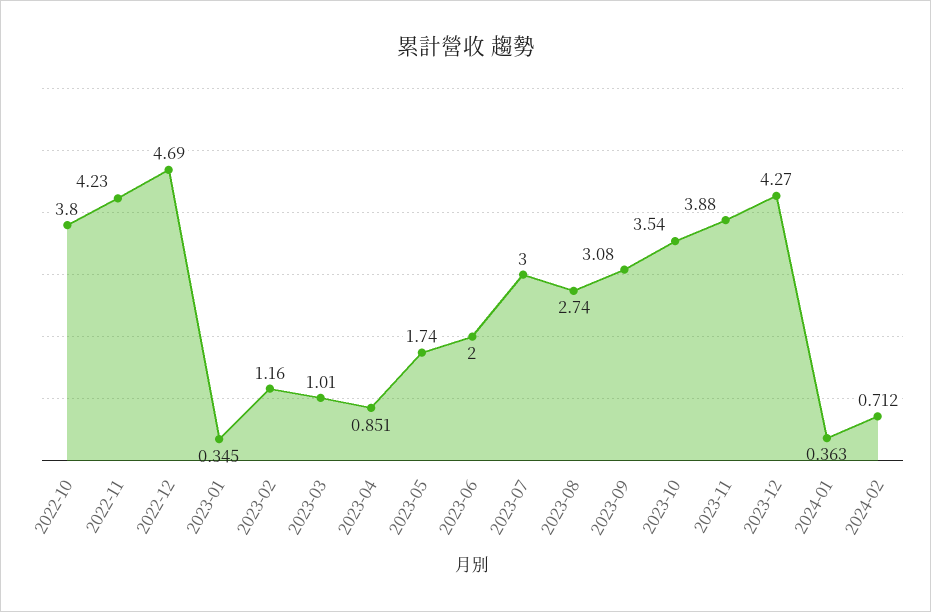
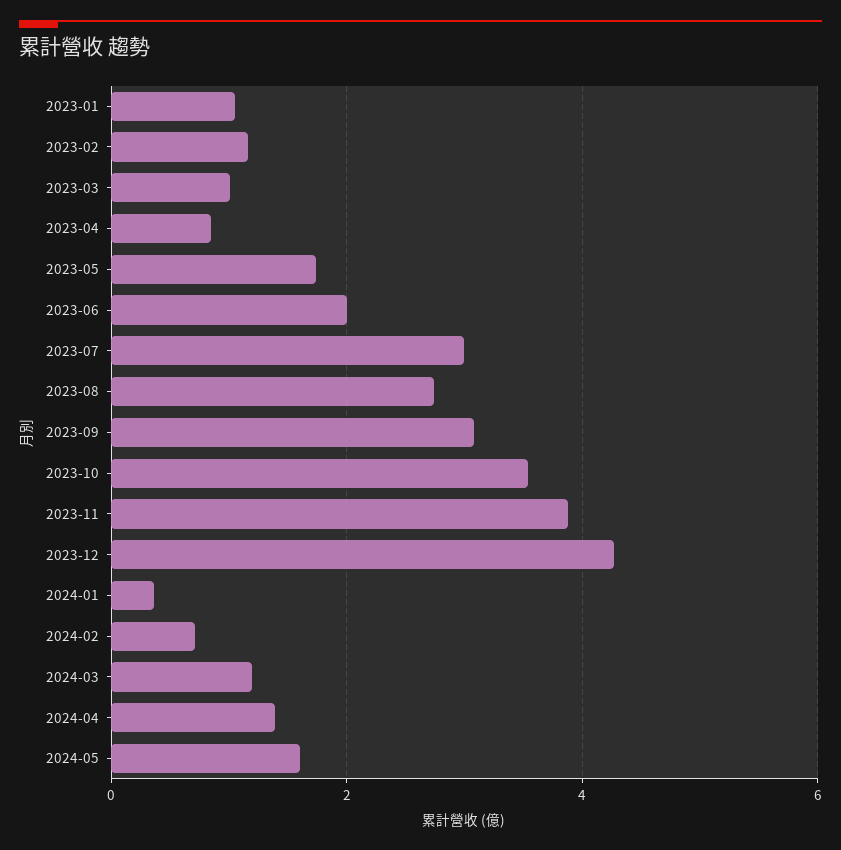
2022-10: 3.8 -> none
2022-11: 4.23 -> none
2022-12: 4.69 -> none
2023-01: 0.345 -> 1
2024-03: none -> 1.2
2024-04: none -> 1.4
2024-05: none -> 1.6

